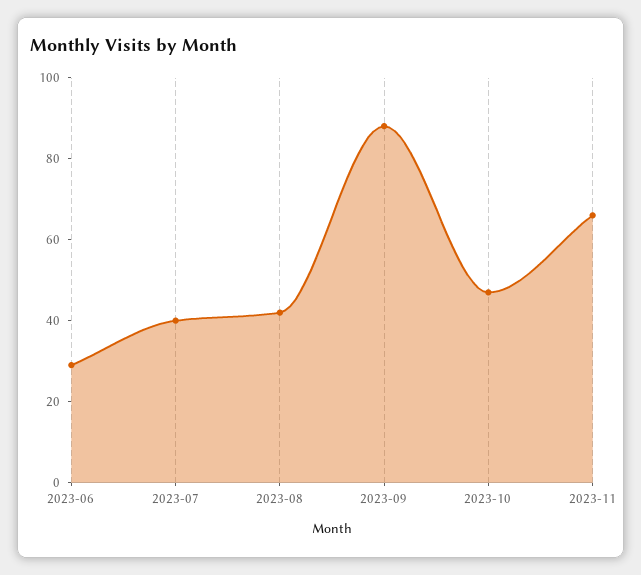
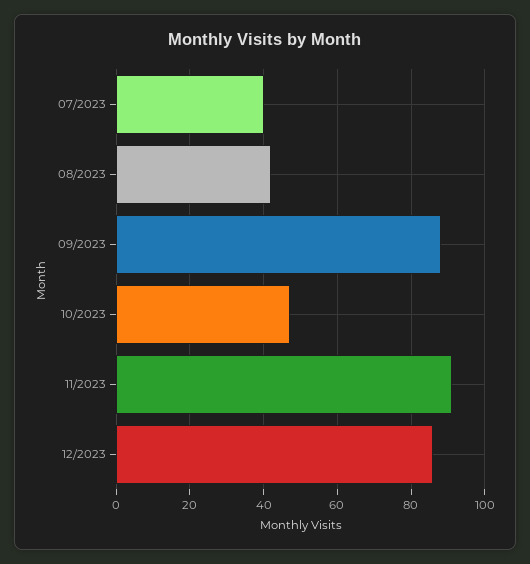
2023-06: 30 -> none
2023-11: 65 -> 90
12/2023: none -> 85

